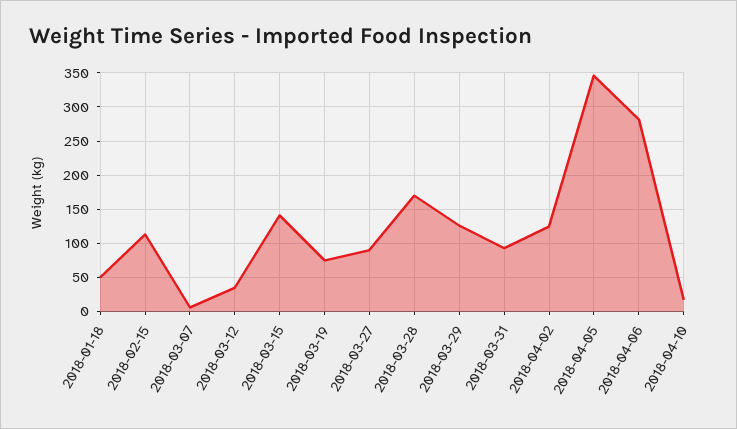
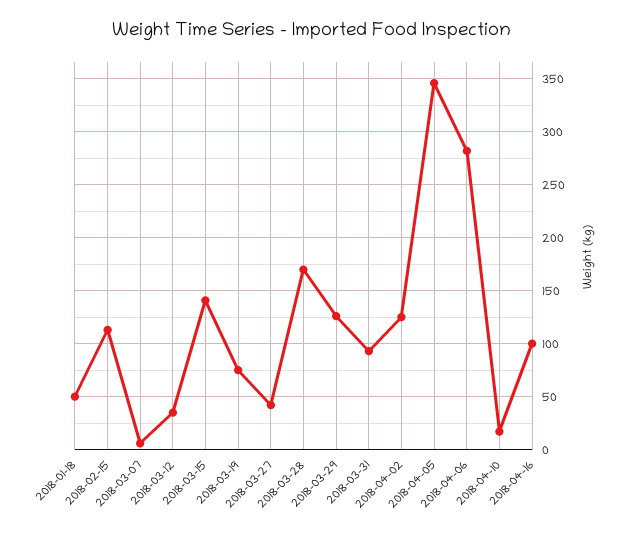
2018-03-27: 90 -> 40
2018-04-16: none -> 100

